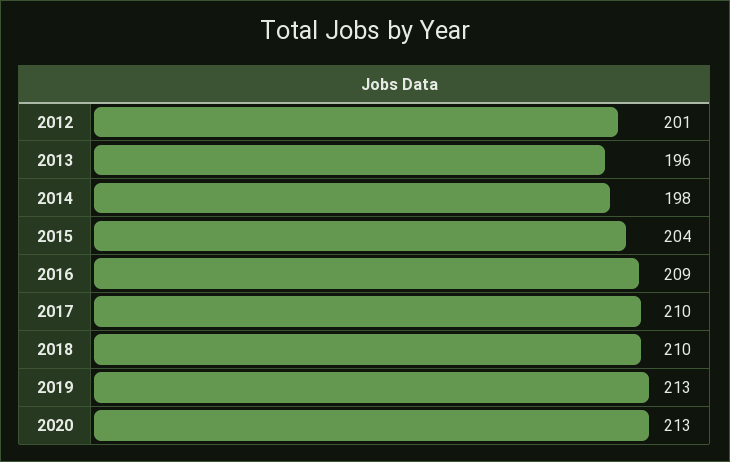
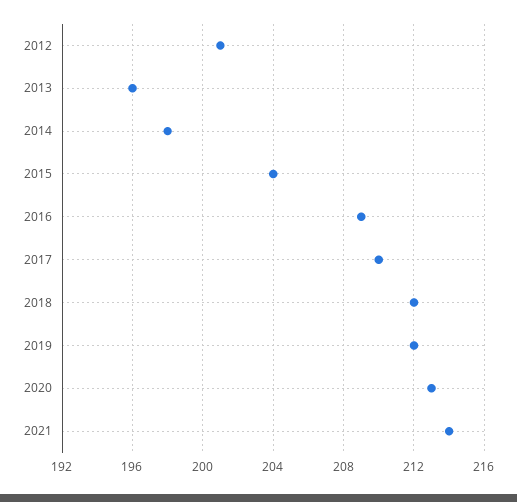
2018: 210 -> 212
2019: 213 -> 212
2021: none -> 214

